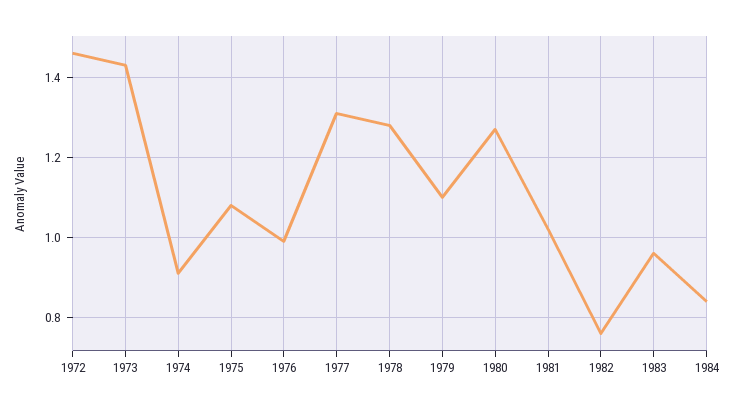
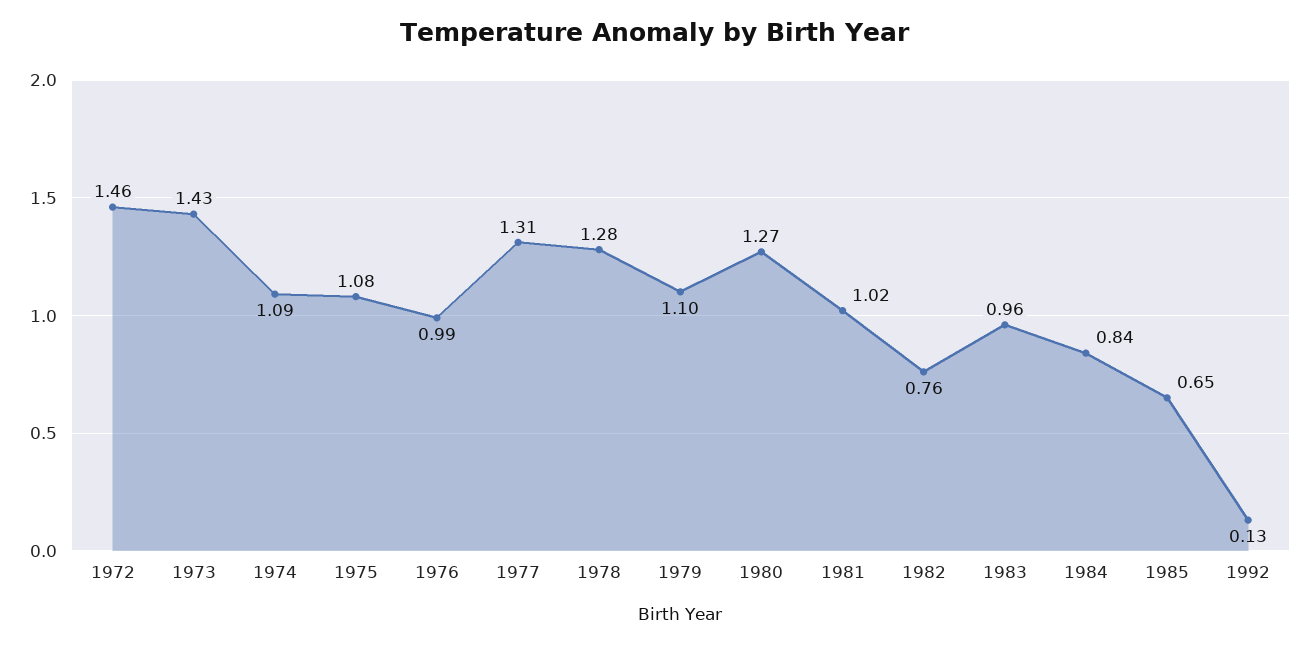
1974: 0.9 -> 1.09
1985: none -> 0.65
1992: none -> 0.13

